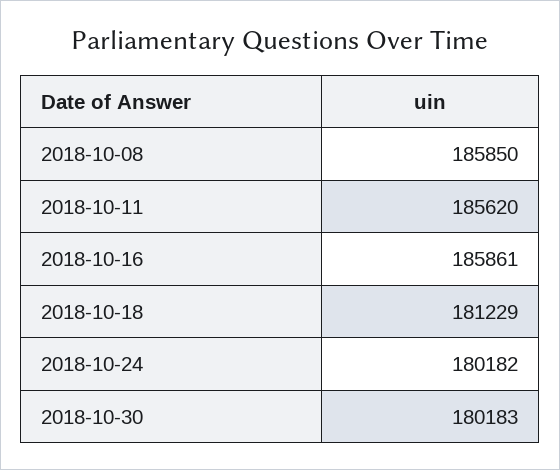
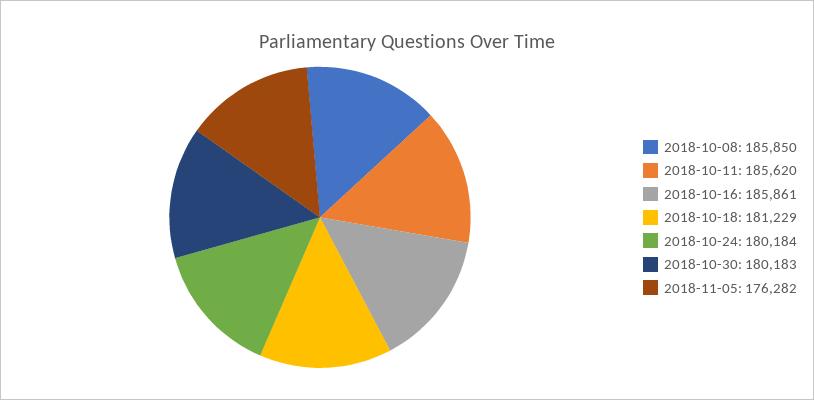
2018-10-24: 180182 -> 180184
2018-11-05: none -> 176282

